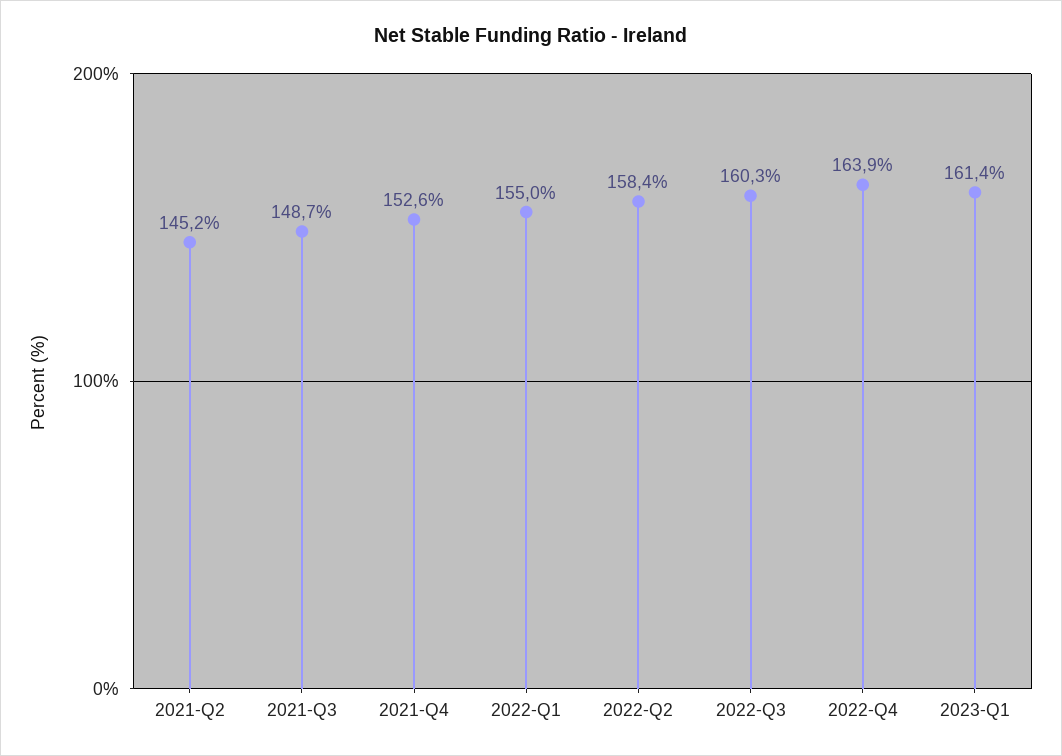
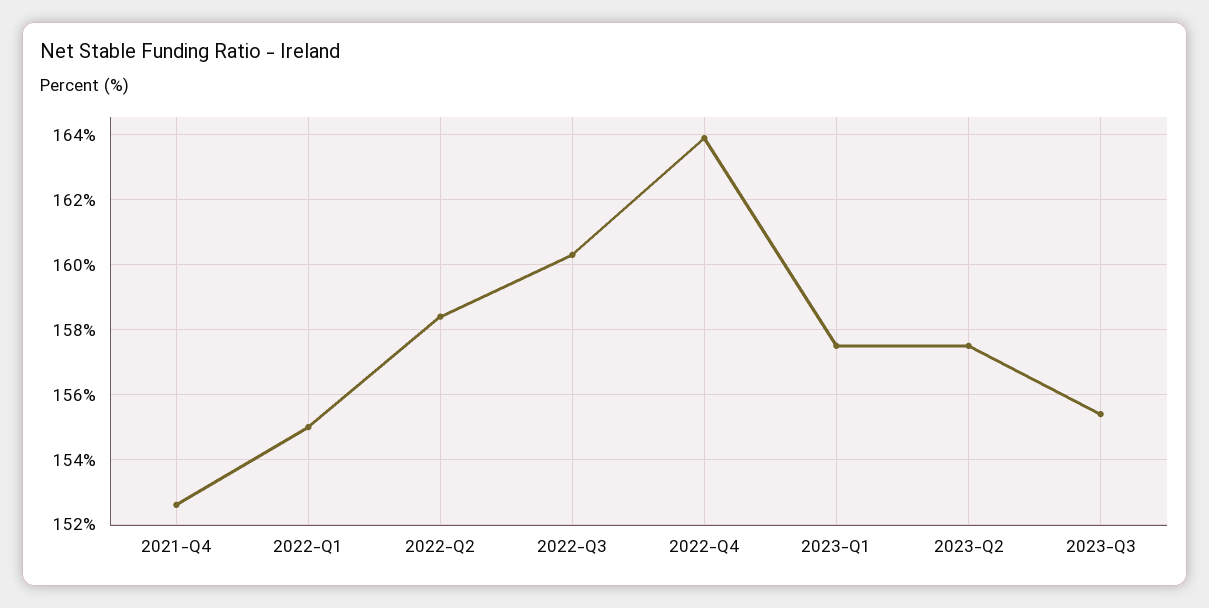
2021-Q2: 145.2 -> none
2021-Q3: 148.7 -> none
2023-Q1: 161.4 -> 157.5
2023-Q2: none -> 157.5
2023-Q3: none -> 155.5

